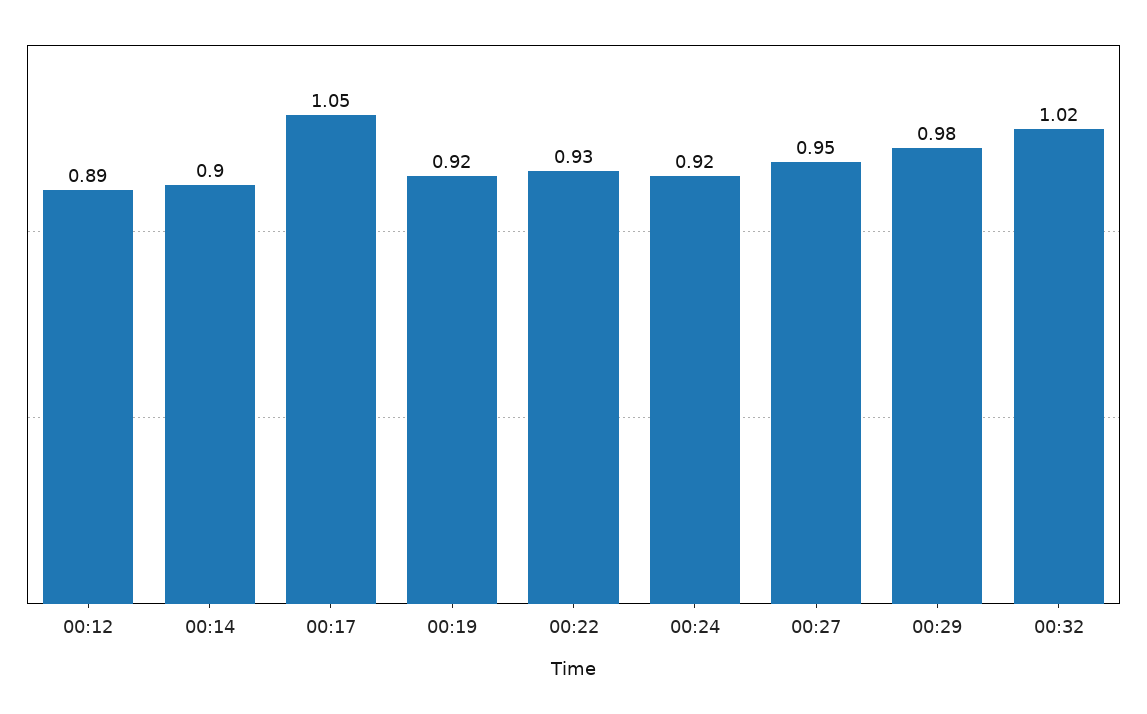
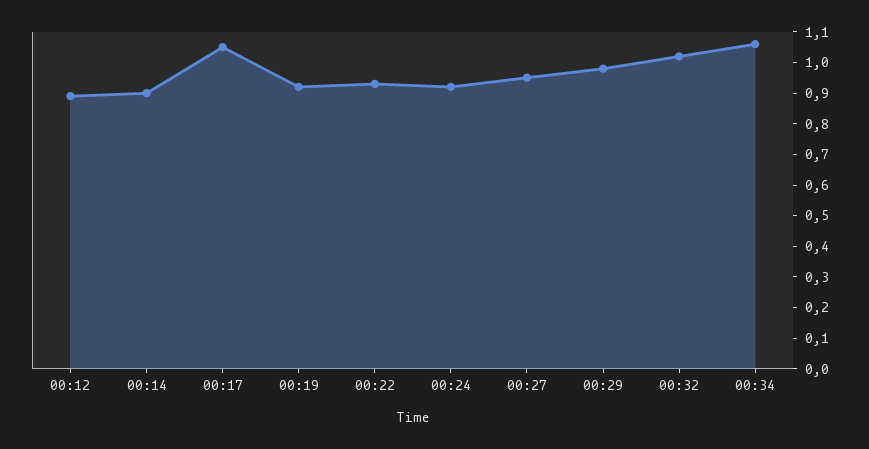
00:34: none -> 1.05

